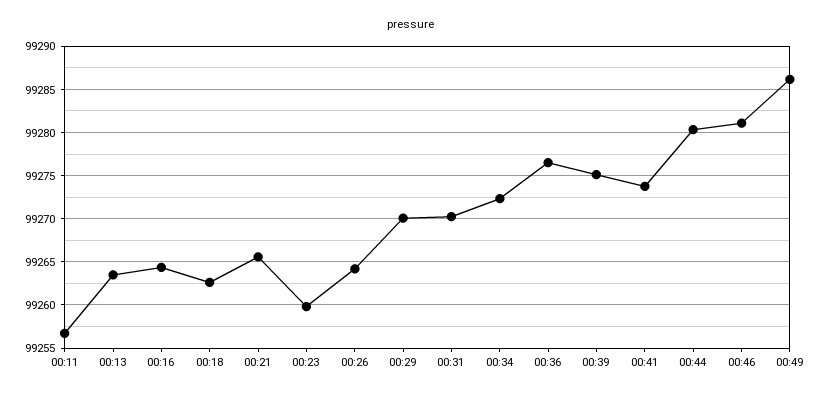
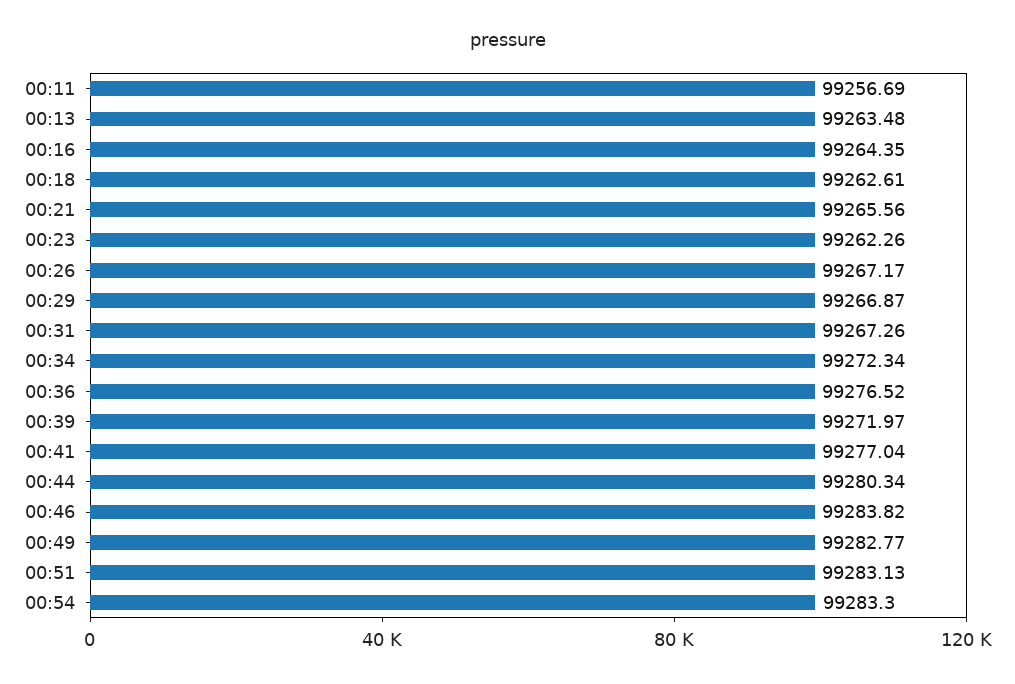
00:23: 99260 -> 99262.26
00:26: 99264 -> 99267.17
00:29: 99270 -> 99266.87
00:31: 99270 -> 99267.26
00:39: 99275 -> 99271.97
00:41: 99274 -> 99277.04
00:46: 99281 -> 99283.82
00:49: 99286 -> 99282.77
00:51: none -> 99283.13
00:54: none -> 99283.3

